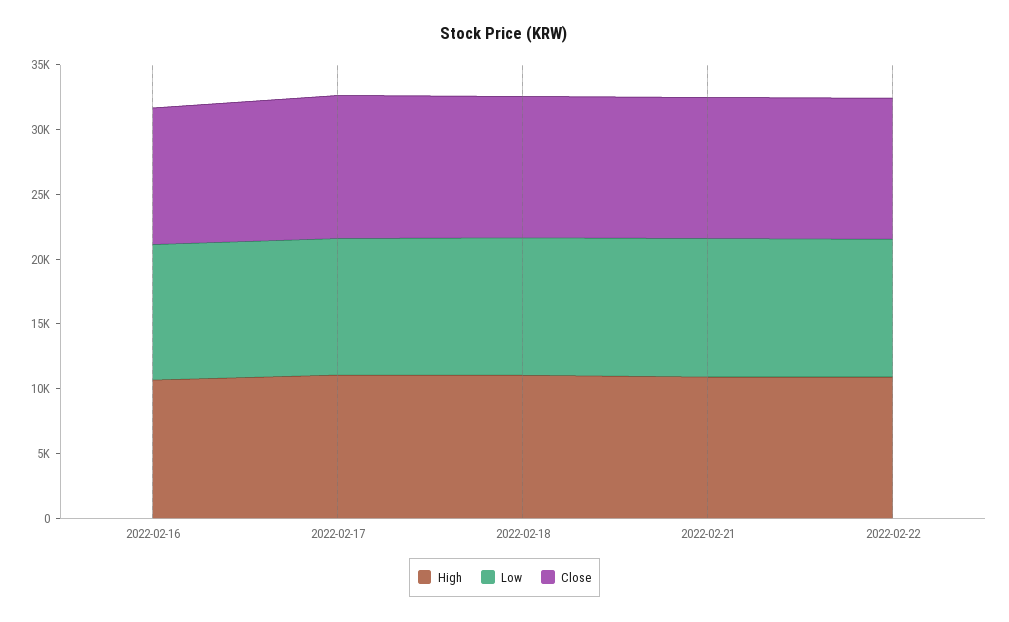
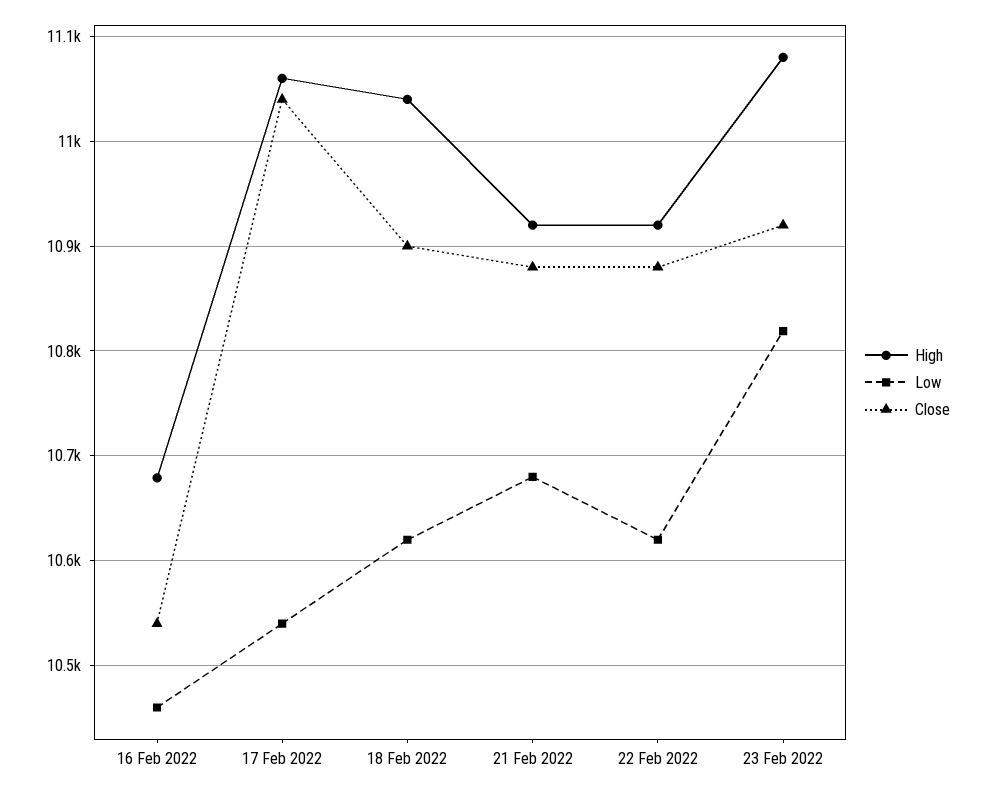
High, 23 Feb 2022: none -> 11080
Low, 23 Feb 2022: none -> 10820
Close, 23 Feb 2022: none -> 10920

